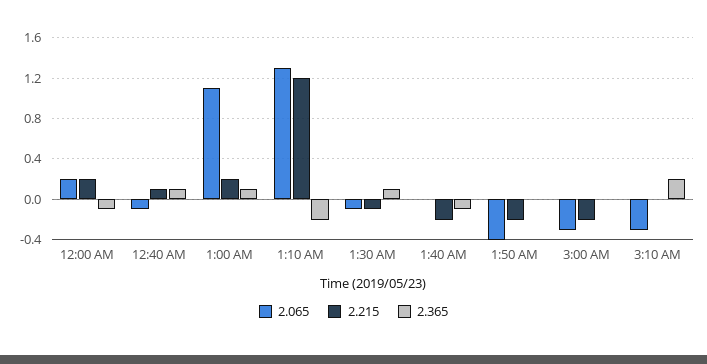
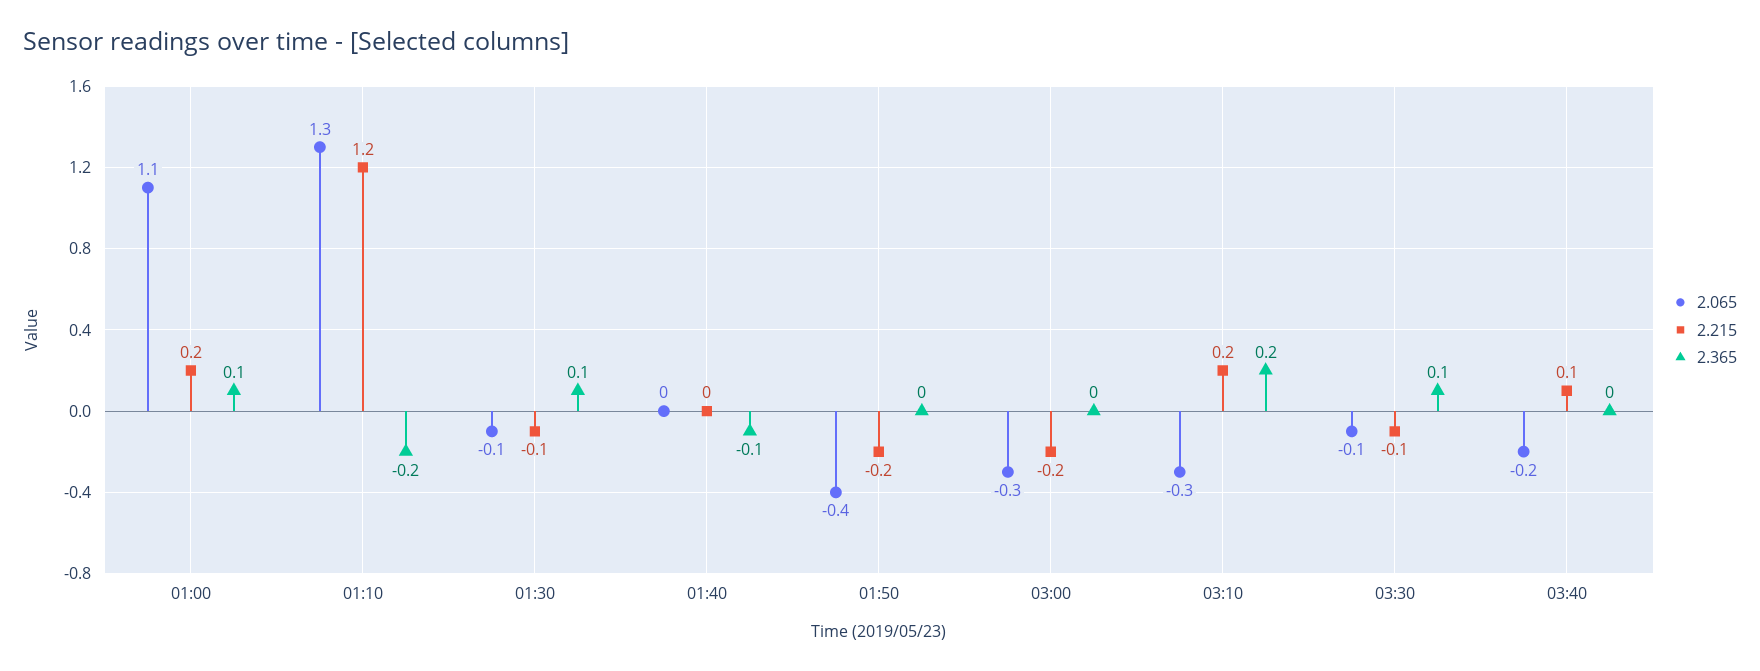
2.065, 12:00 AM: 0.2 -> none
2.215, 12:00 AM: 0.2 -> none
2.365, 12:00 AM: -0.1 -> none
2.065, 12:40 AM: -0.1 -> none
2.215, 12:40 AM: 0.1 -> none
2.365, 12:40 AM: 0.1 -> none
2.215, 1:40 AM: -0.2 -> 0
2.215, 3:10 AM: 0 -> 0.2
2.065, 03:30: none -> -0.1
2.215, 03:30: none -> -0.1
2.365, 03:30: none -> 0.1
2.065, 03:40: none -> -0.2
2.215, 03:40: none -> 0.1
2.365, 03:40: none -> 0

